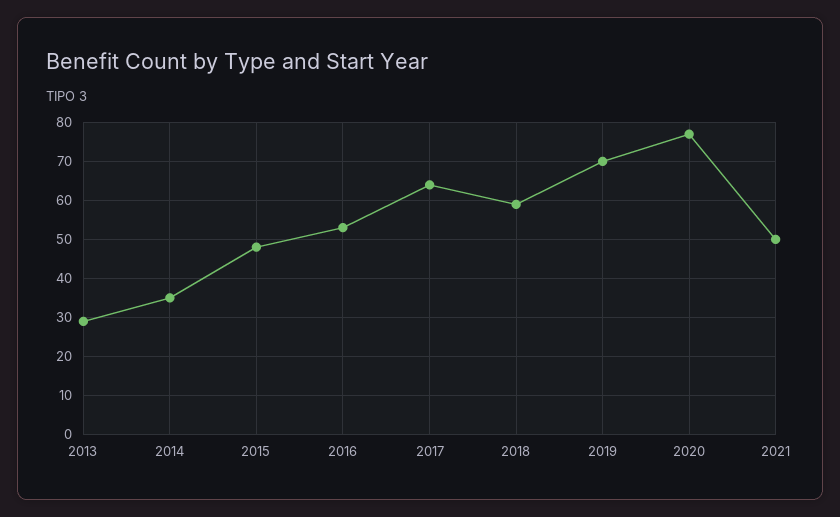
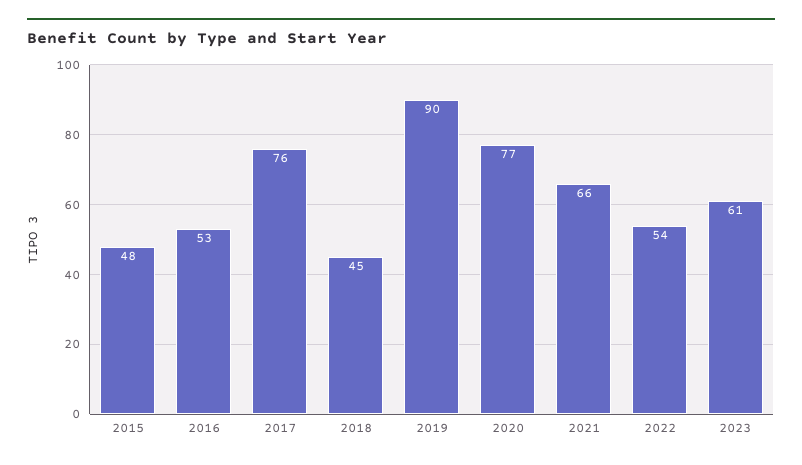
2013: 30 -> none
2014: 35 -> none
2017: 65 -> 76
2018: 60 -> 45
2019: 70 -> 90
2021: 50 -> 66
2022: none -> 54
2023: none -> 61

